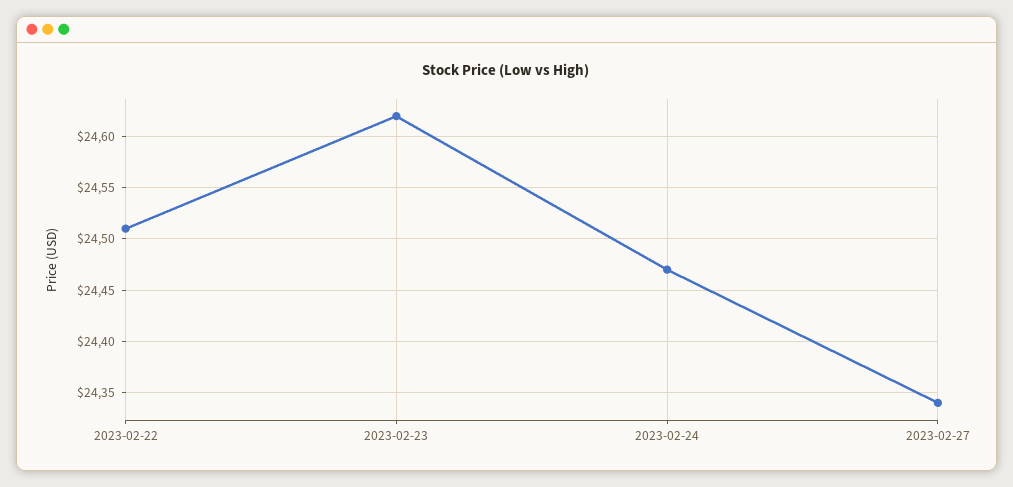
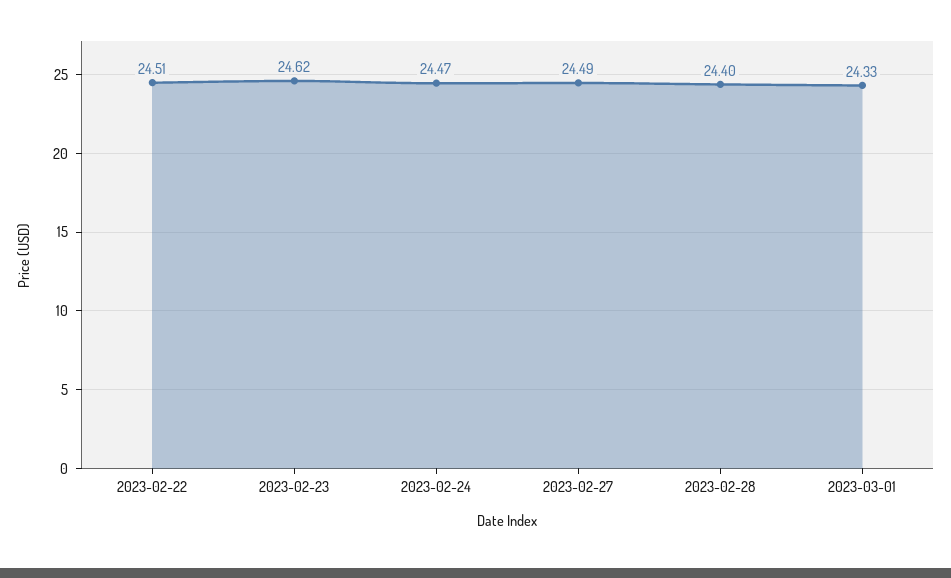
2023-02-27: 24.34 -> 24.49
2023-02-28: none -> 24.4
2023-03-01: none -> 24.33

